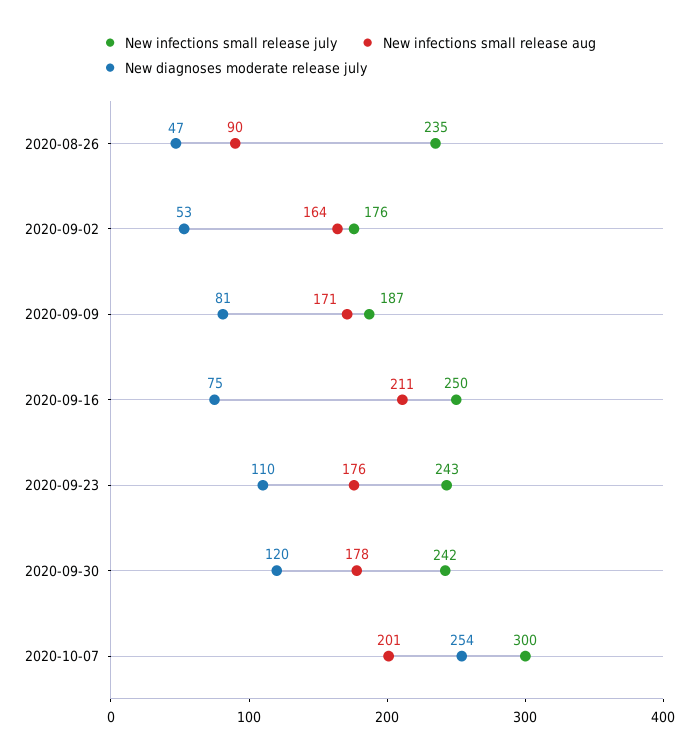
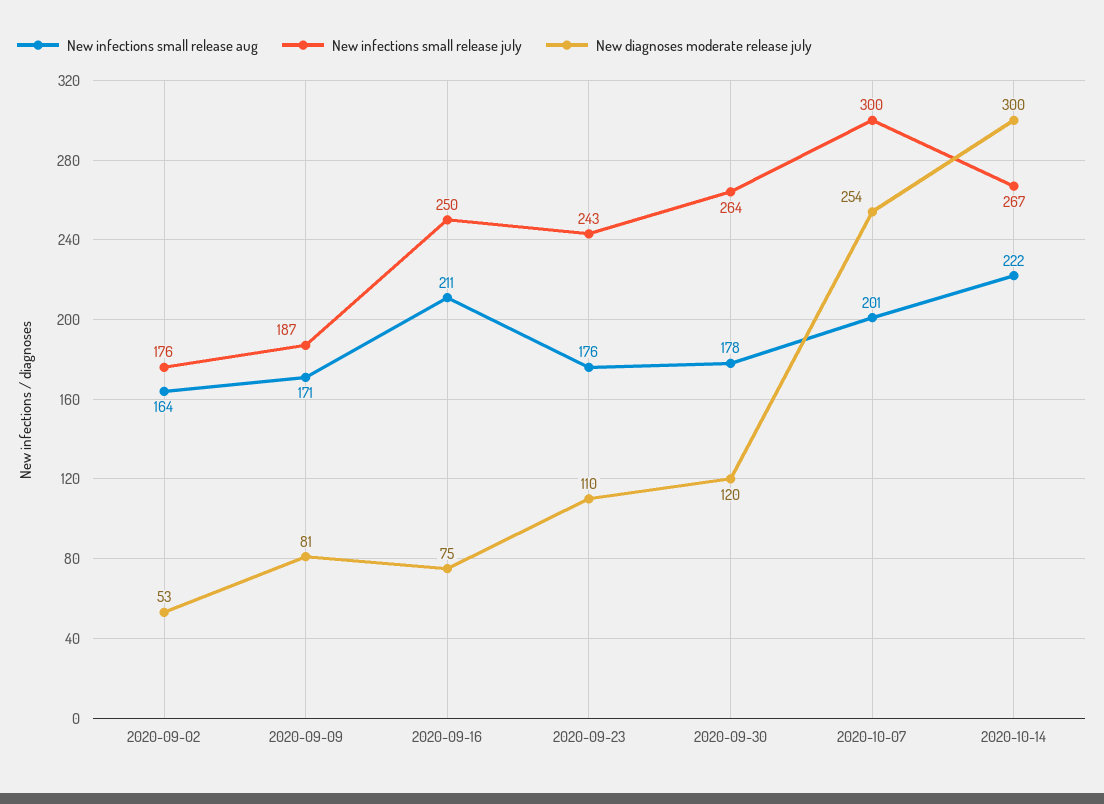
New infections small release july, 2020-08-26: 235 -> none
New infections small release aug, 2020-08-26: 90 -> none
New diagnoses moderate release july, 2020-08-26: 47 -> none
New infections small release july, 2020-09-30: 242 -> 264
New infections small release aug, 2020-10-14: none -> 222
New infections small release july, 2020-10-14: none -> 267
New diagnoses moderate release july, 2020-10-14: none -> 300

